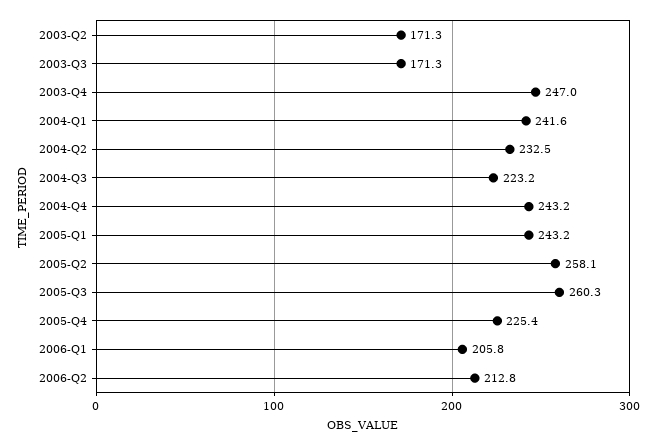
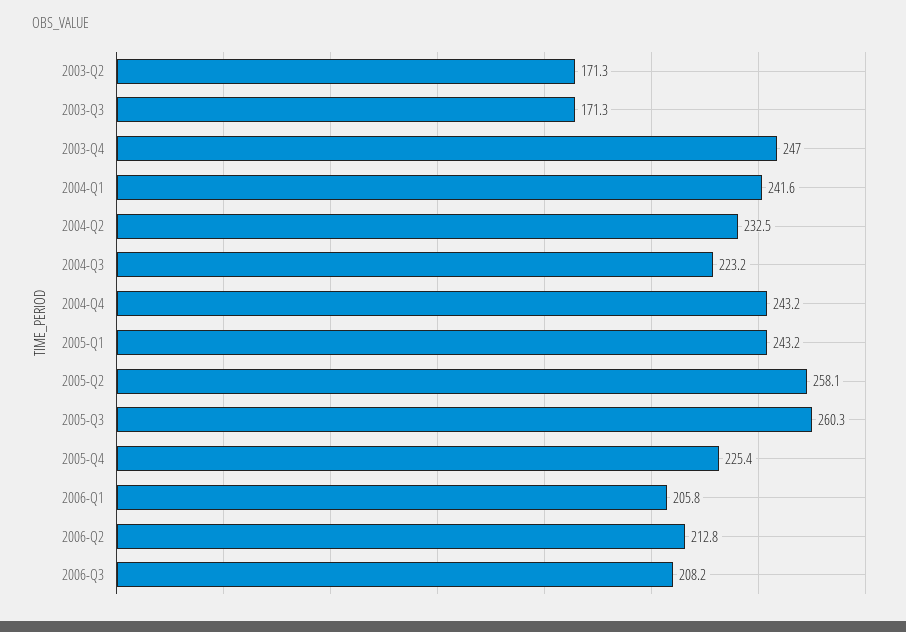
2006-Q3: none -> 208.2

